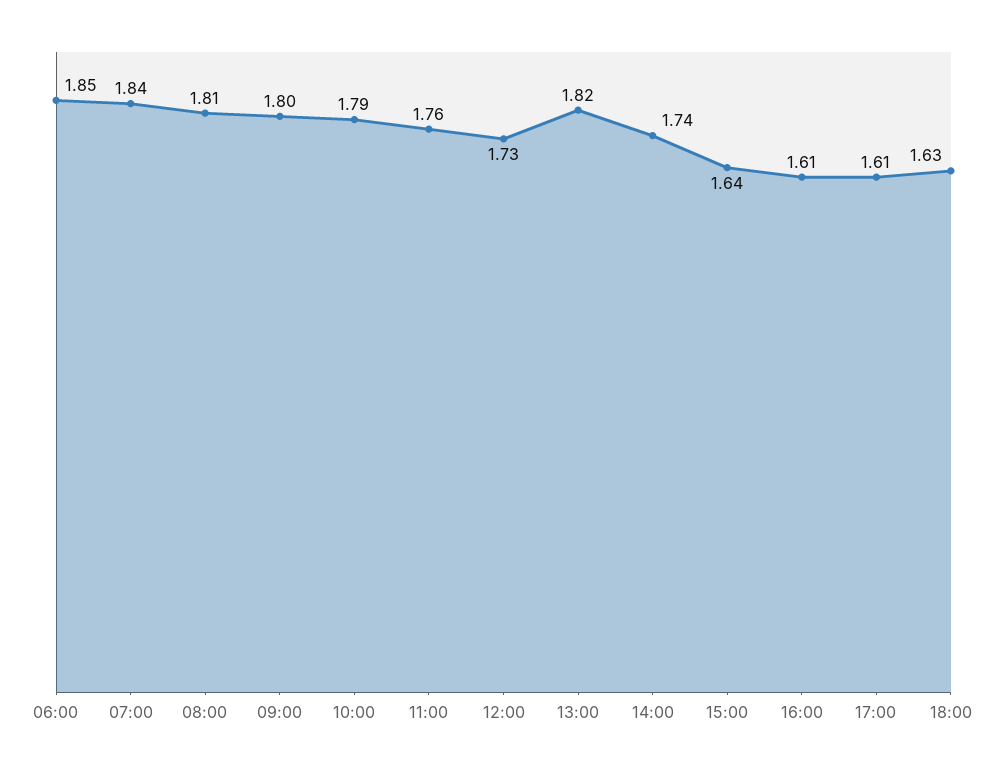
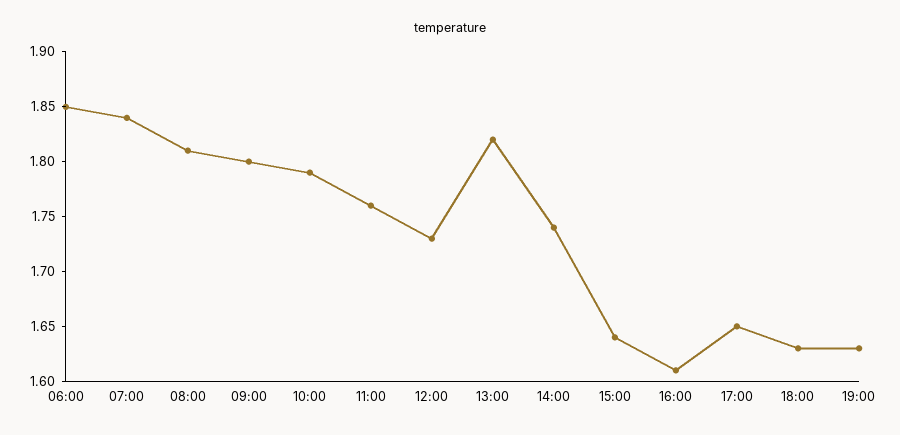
17:00: 1.61 -> 1.65
19:00: none -> 1.63

